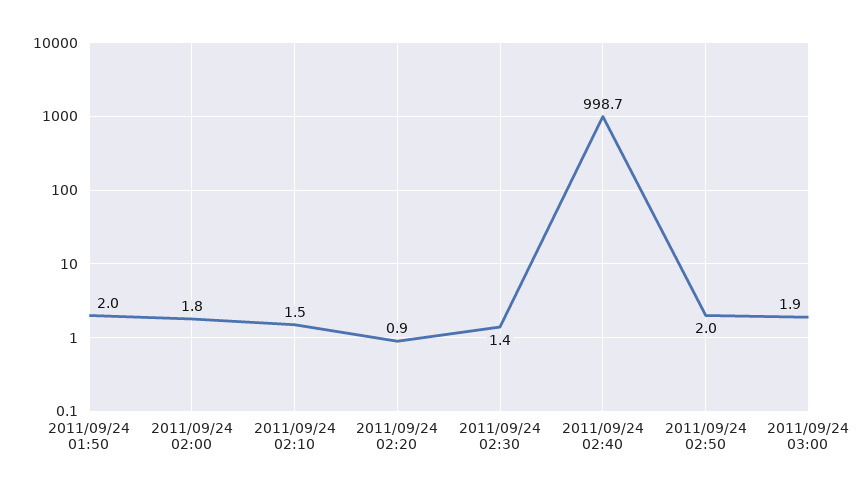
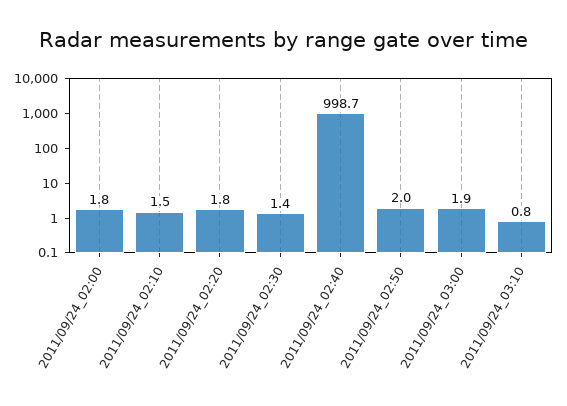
2011/09/24 01:50: 2 -> none
2011/09/24 02:20: 0.9 -> 1.8
2011/09/24_03:10: none -> 0.8

